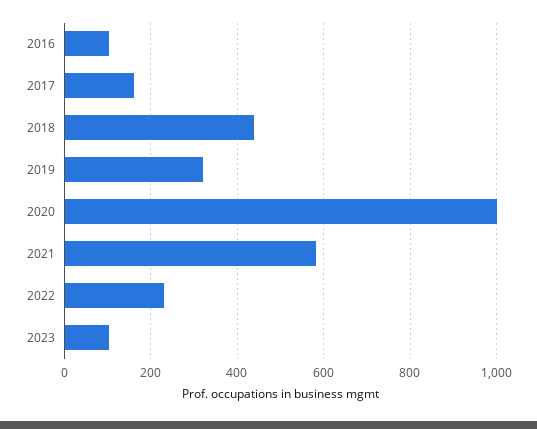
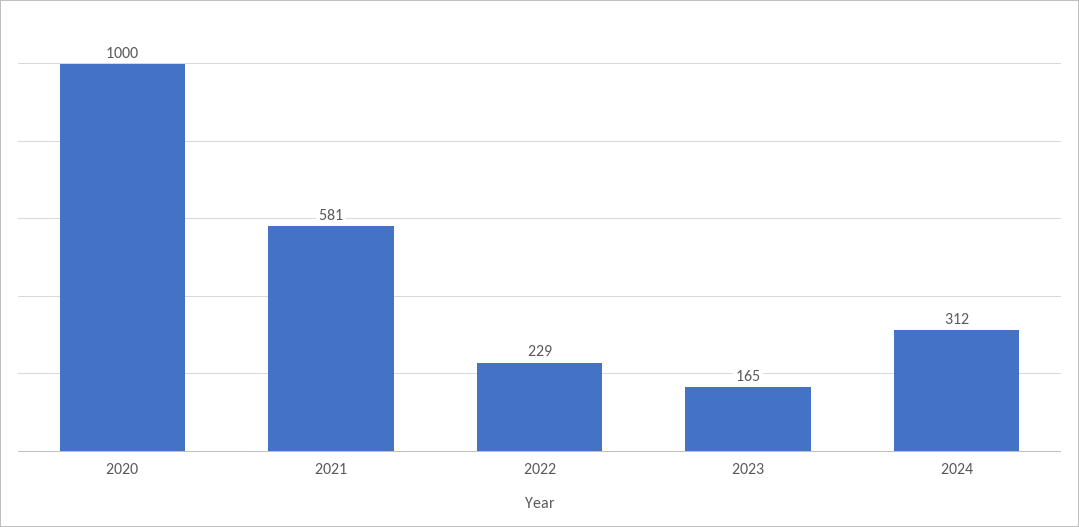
2016: 100 -> none
2017: 160 -> none
2018: 440 -> none
2019: 320 -> none
2023: 100 -> 165
2024: none -> 312

